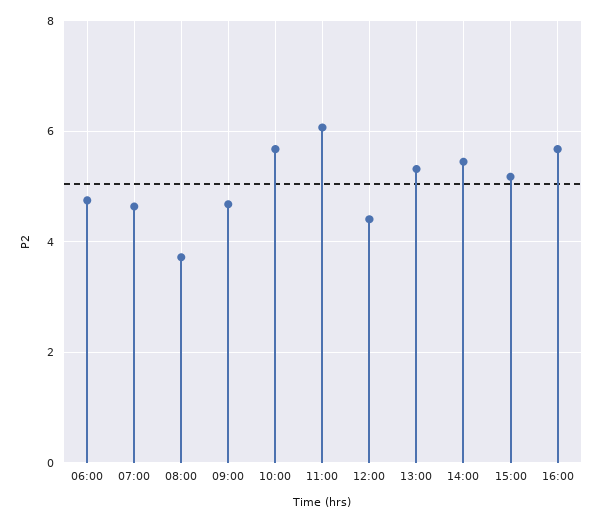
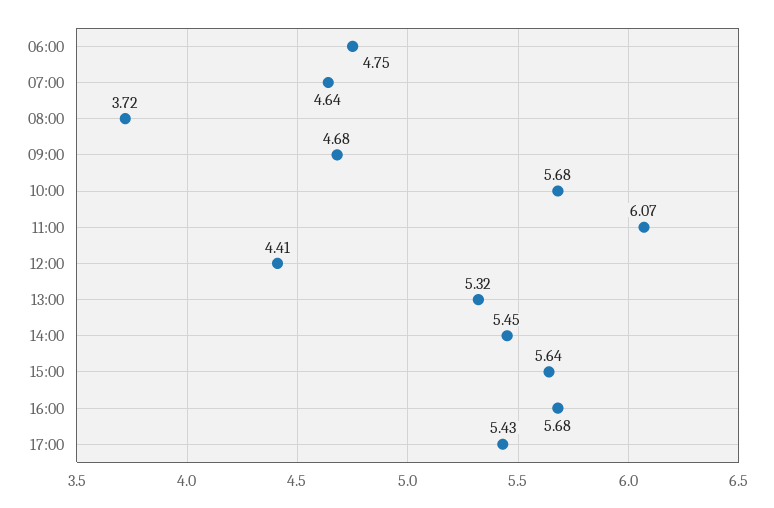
15:00: 5.2 -> 5.64
17:00: none -> 5.43

